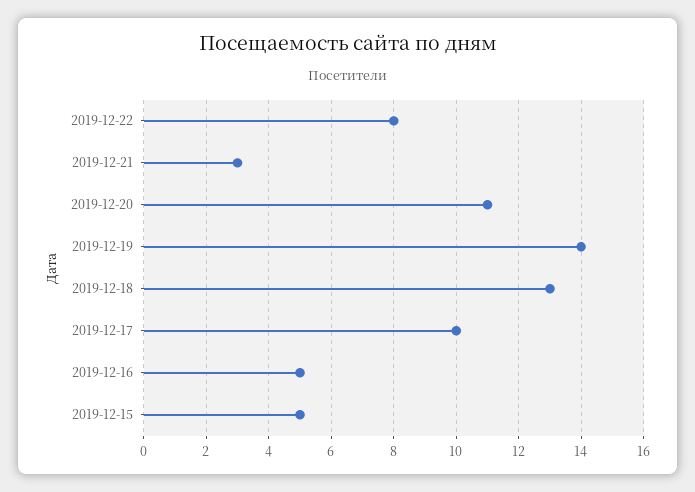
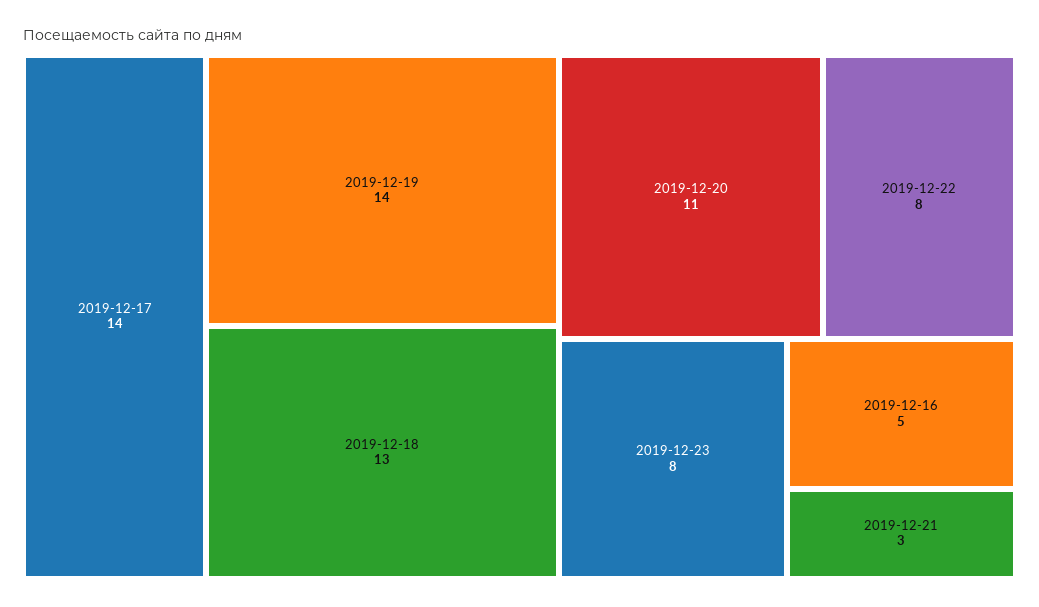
2019-12-17: 10 -> 14
2019-12-15: 5 -> none
2019-12-23: none -> 8

